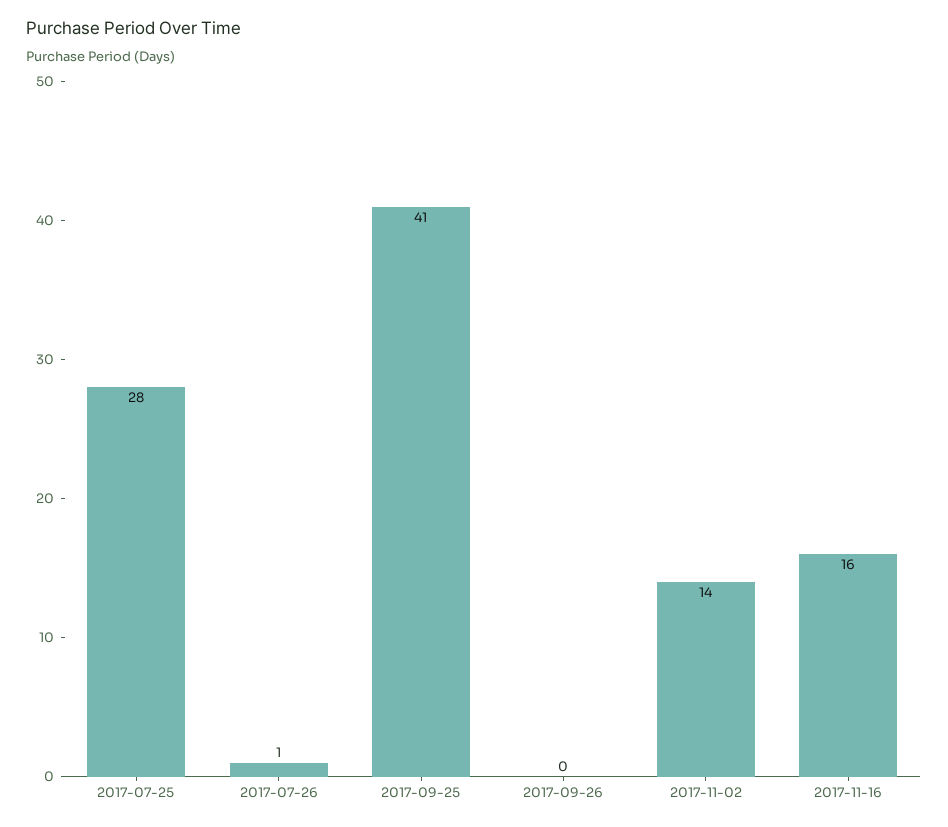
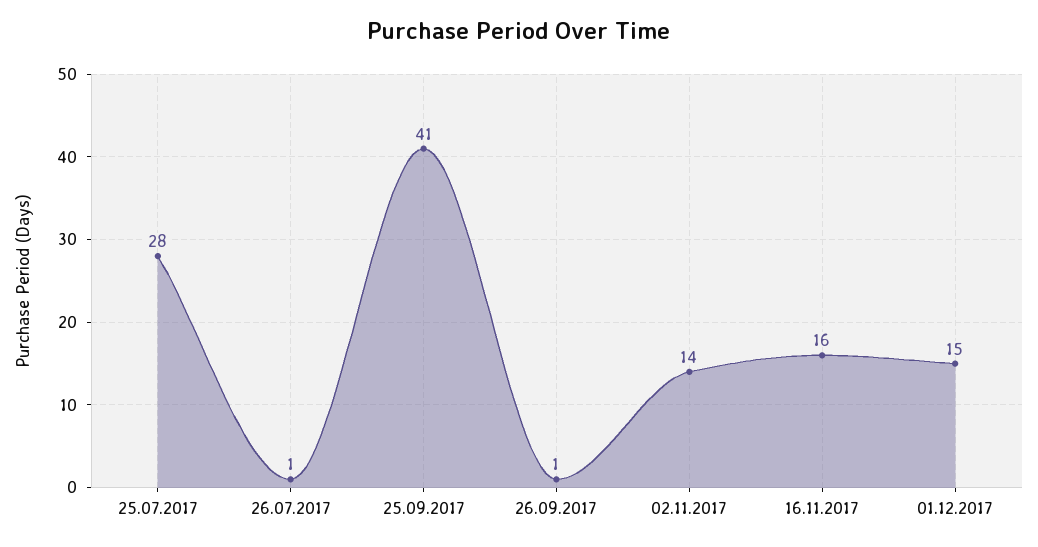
2017-09-26: 0 -> 1
01.12.2017: none -> 15

